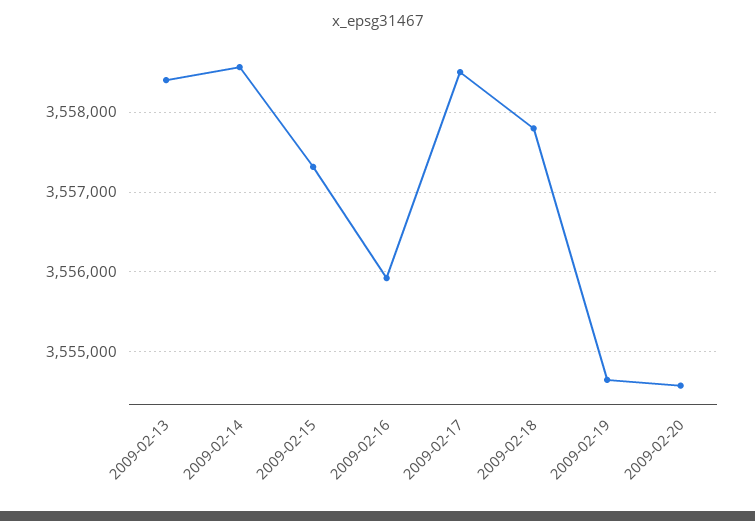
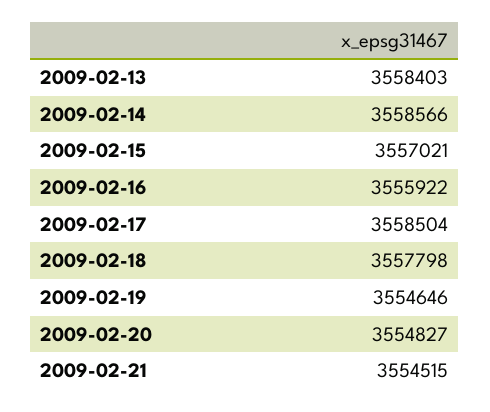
2009-02-15: 3557300 -> 3557021
2009-02-20: 3554600 -> 3554827
2009-02-21: none -> 3554515

